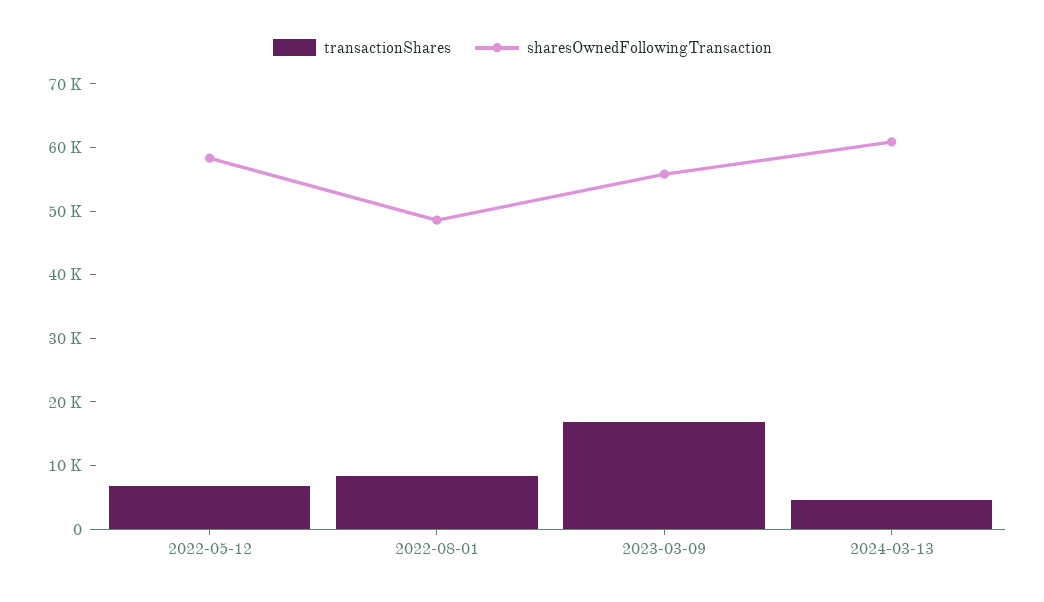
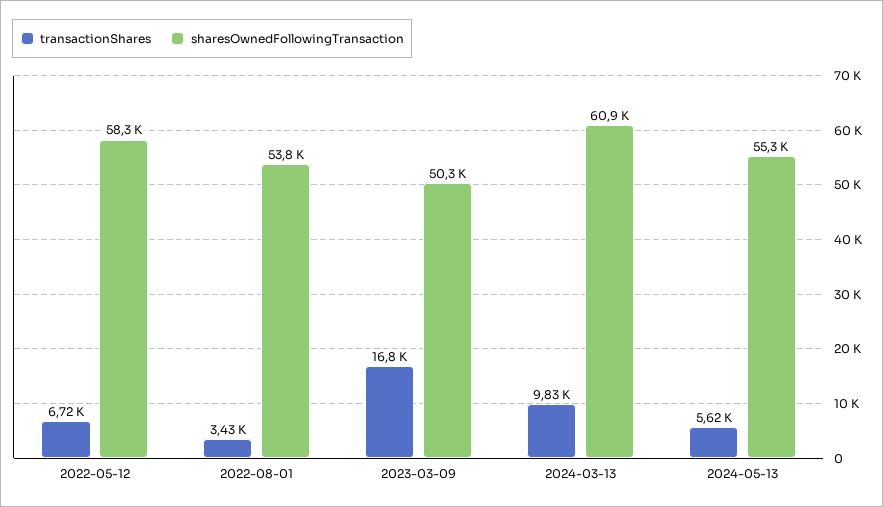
transactionShares, 2022-08-01: 8000 -> 3430
sharesOwnedFollowingTransaction, 2022-08-01: 48000 -> 53800
sharesOwnedFollowingTransaction, 2023-03-09: 56000 -> 50300
transactionShares, 2024-03-13: 4000 -> 9830
transactionShares, 2024-05-13: none -> 5620
sharesOwnedFollowingTransaction, 2024-05-13: none -> 55300

